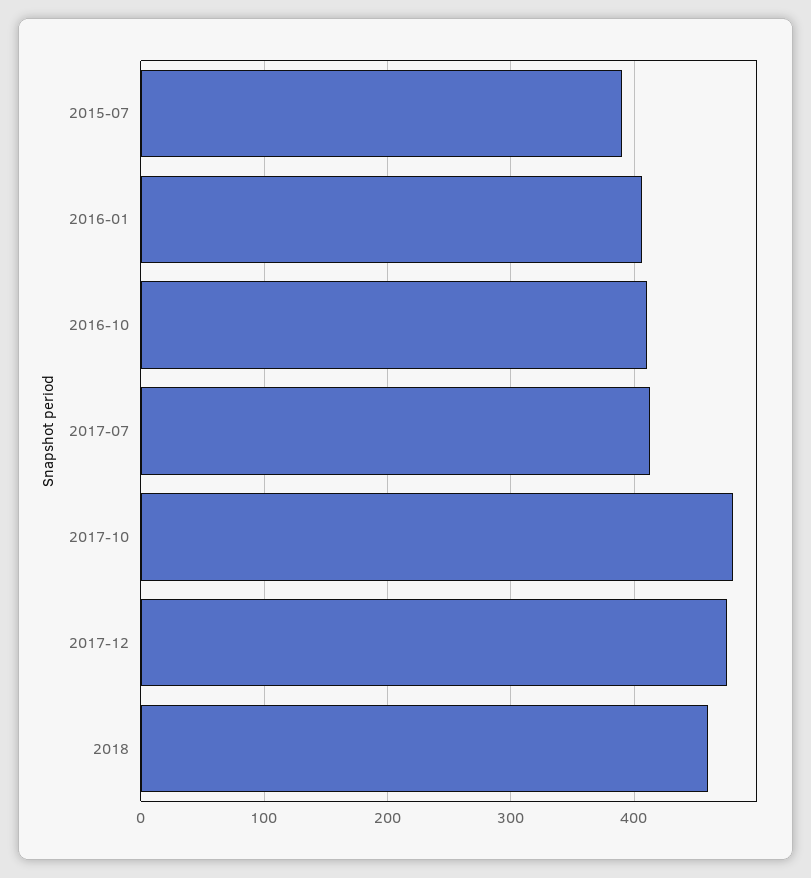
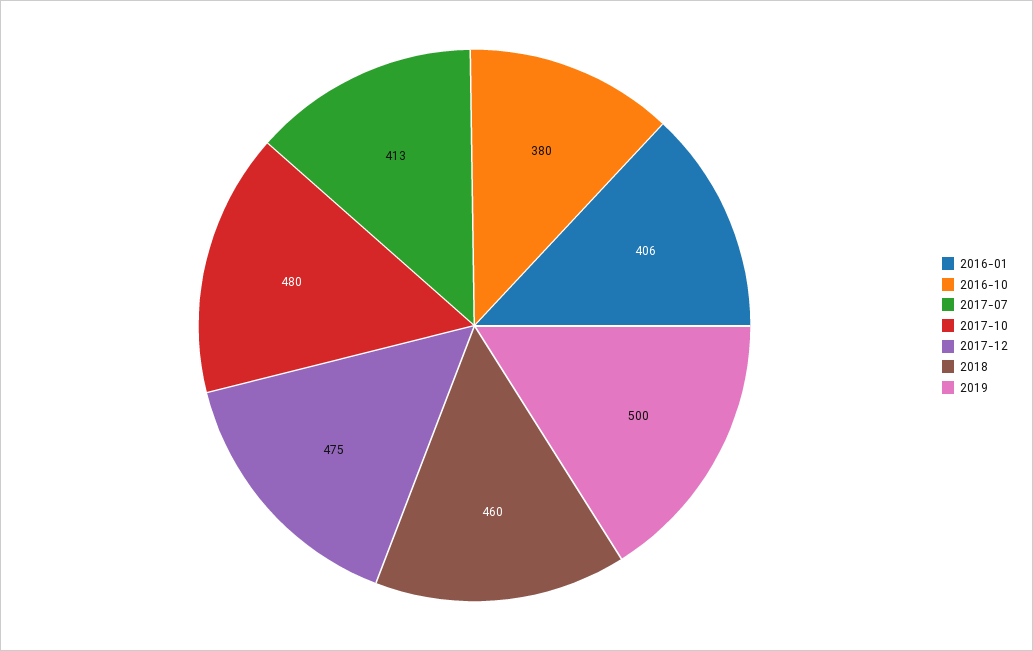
2015-07: 390 -> none
2016-10: 410 -> 380
2019: none -> 500

